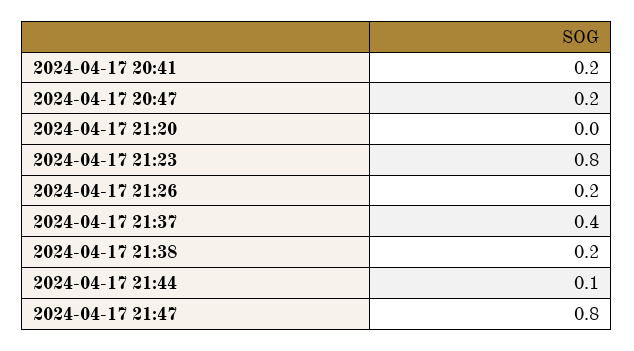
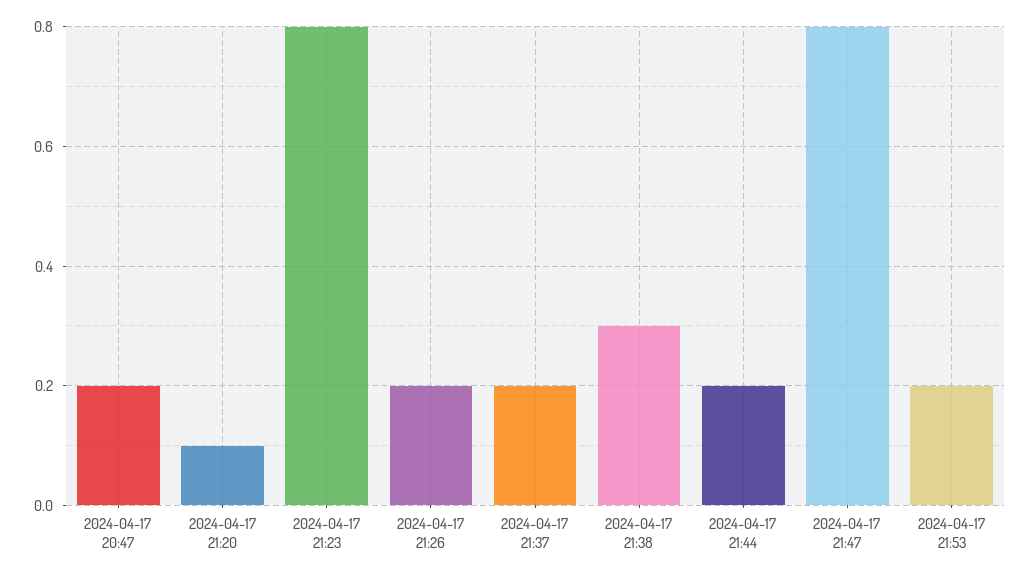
2024-04-17 20:41: 0.2 -> none
2024-04-17 21:20: 0 -> 0.1
2024-04-17 21:37: 0.4 -> 0.2
2024-04-17 21:38: 0.2 -> 0.3
2024-04-17 21:44: 0.1 -> 0.2
2024-04-17 21:53: none -> 0.2

